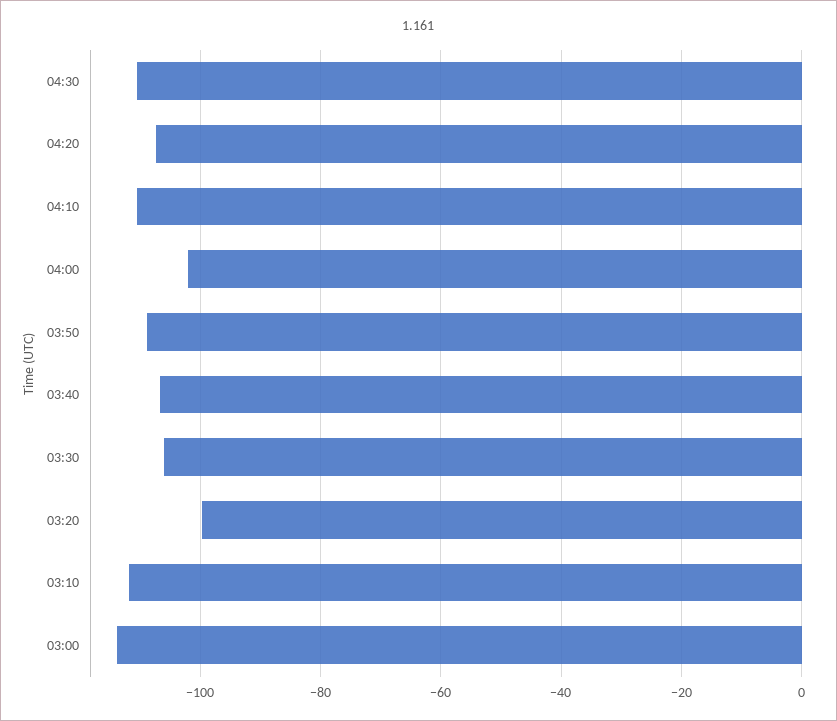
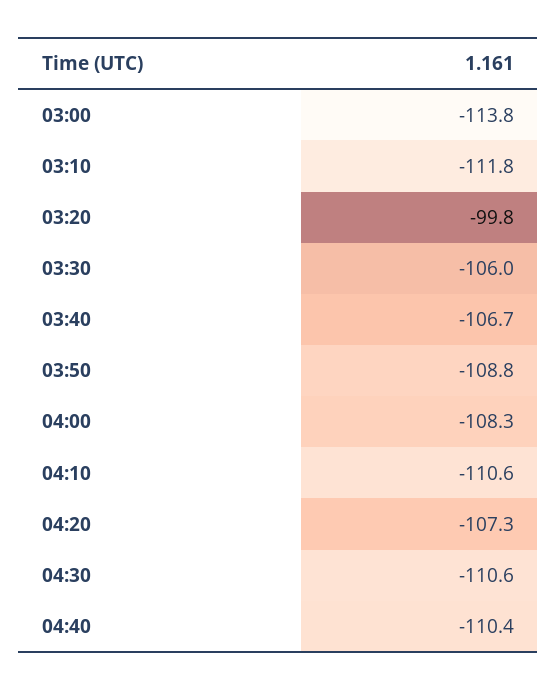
04:00: -102 -> -108.3
04:40: none -> -110.4

